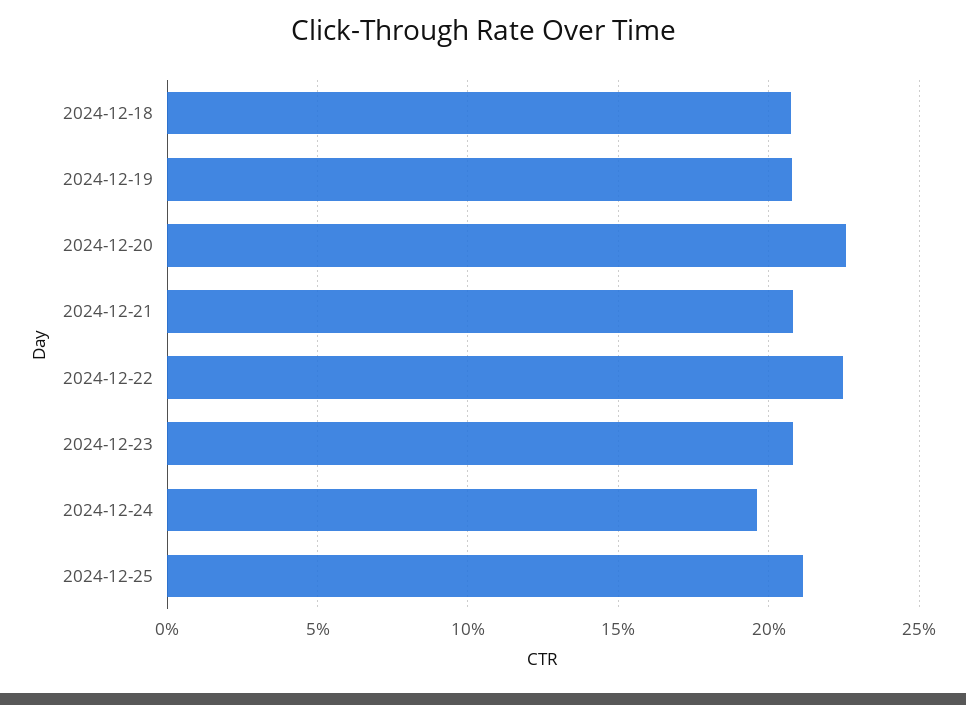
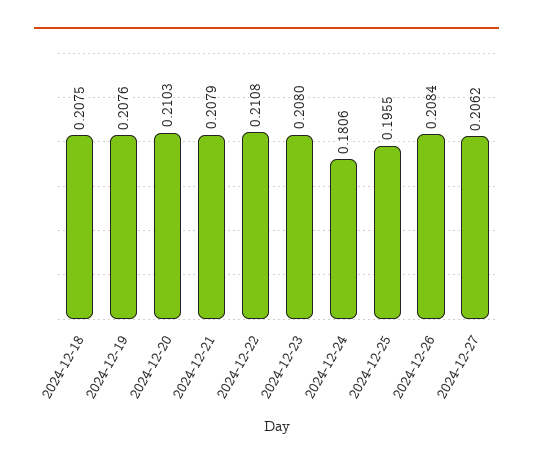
2024-12-20: 0.225 -> 0.2103
2024-12-22: 0.225 -> 0.2108
2024-12-24: 0.195 -> 0.1806
2024-12-25: 0.21 -> 0.1955
2024-12-26: none -> 0.2084
2024-12-27: none -> 0.2062

